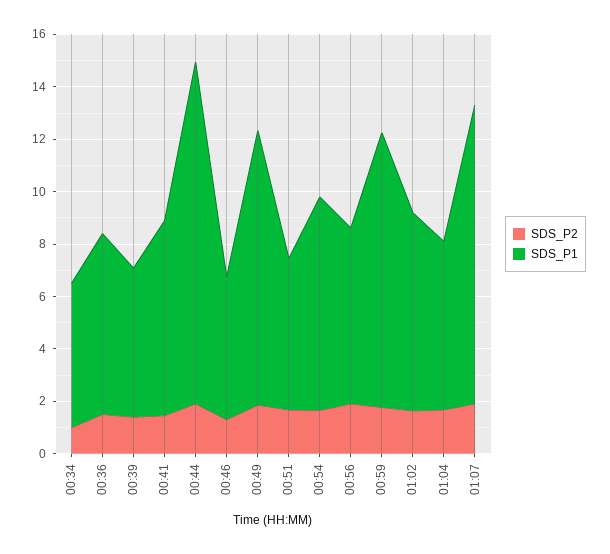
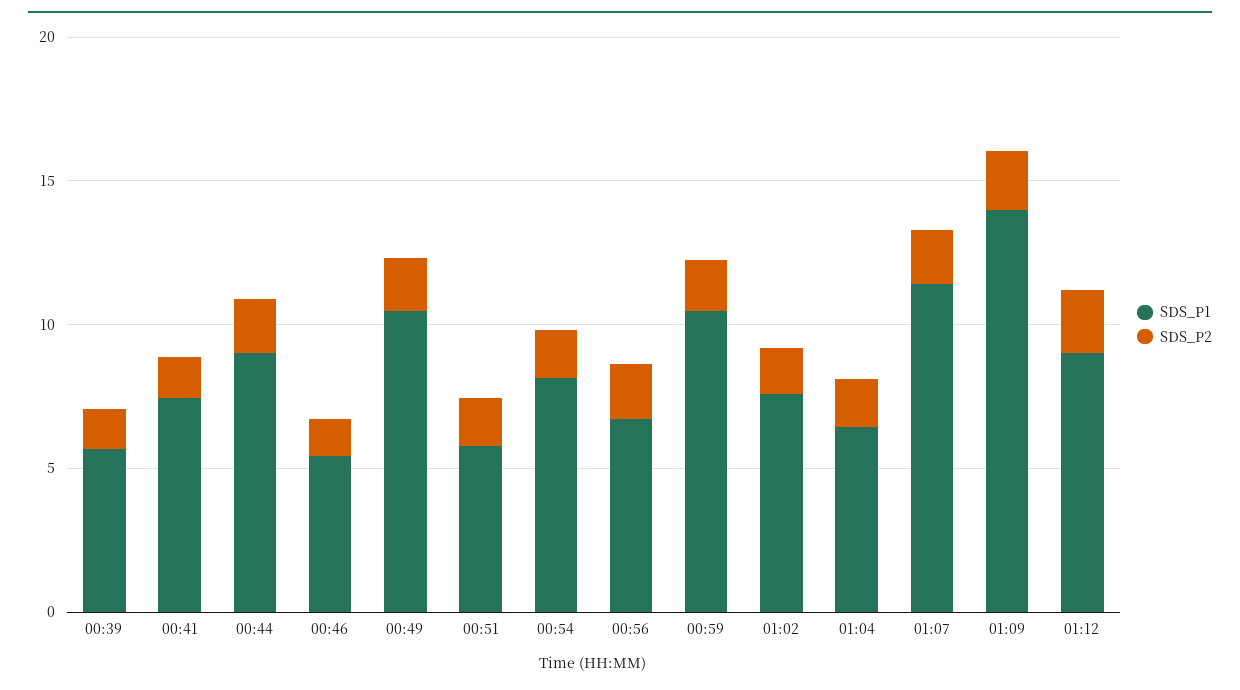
SDS_P2, 00:34: 1 -> none
SDS_P1, 00:34: 5.5 -> none
SDS_P2, 00:36: 1.5 -> none
SDS_P1, 00:36: 7 -> none
SDS_P1, 00:44: 13 -> 9
SDS_P1, 01:09: none -> 14
SDS_P2, 01:09: none -> 2
SDS_P1, 01:12: none -> 9
SDS_P2, 01:12: none -> 2

